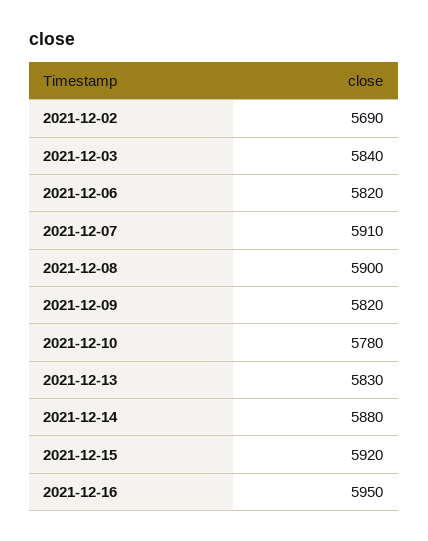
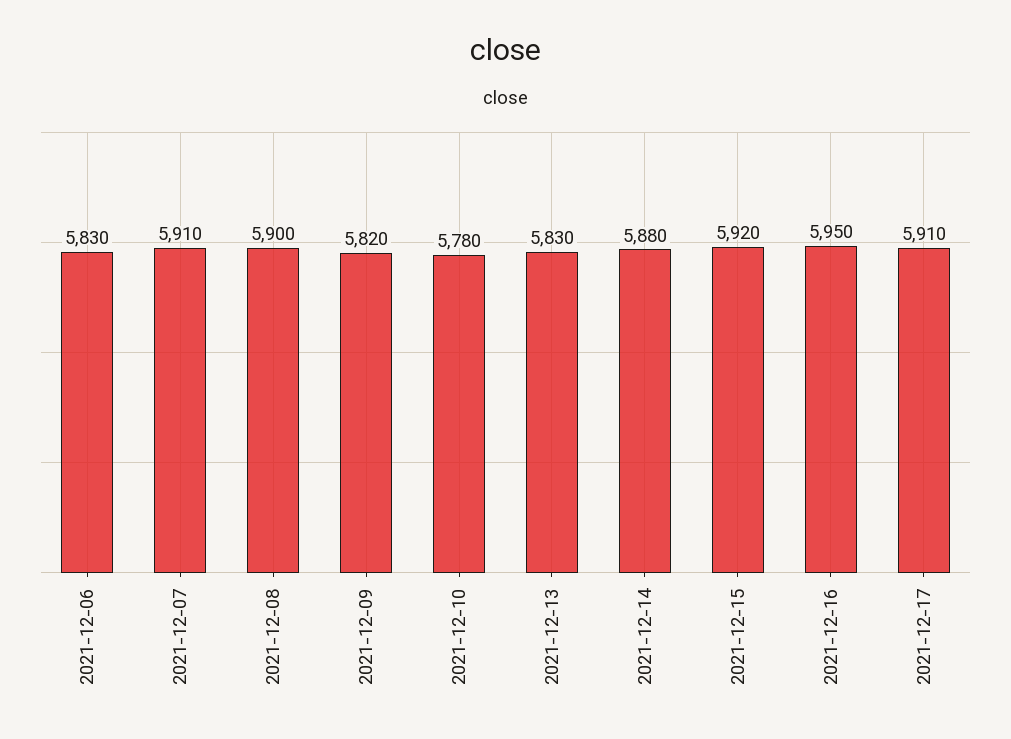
2021-12-02: 5690 -> none
2021-12-03: 5840 -> none
2021-12-06: 5820 -> 5830
2021-12-17: none -> 5910

